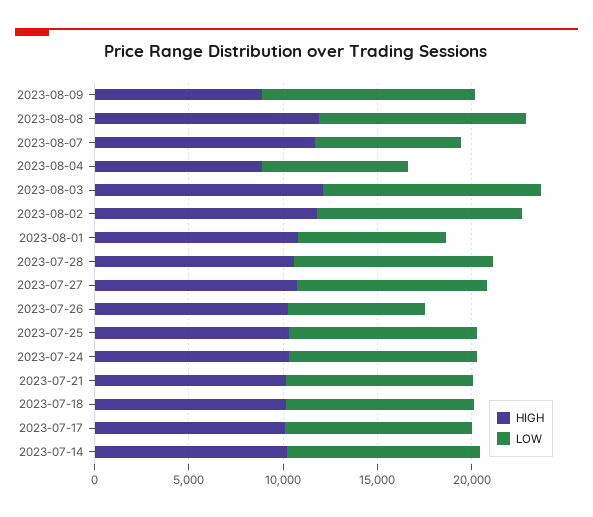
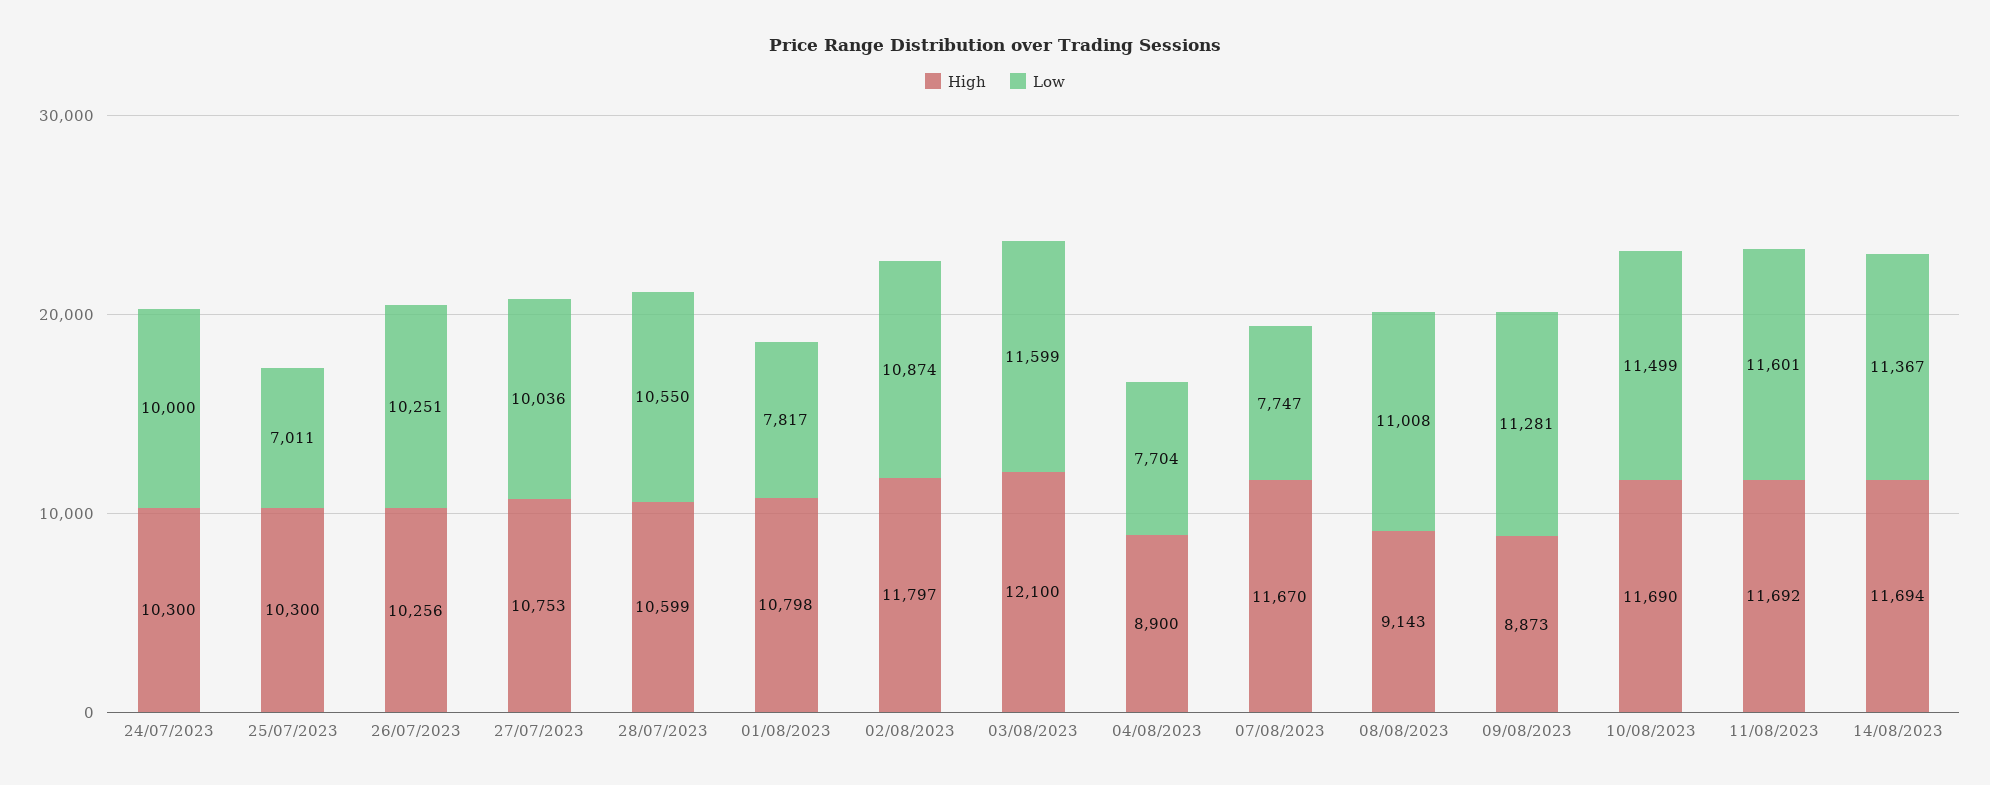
HIGH, 2023-08-08: 12000 -> 9143
LOW, 2023-07-26: 7000 -> 10251
LOW, 2023-07-25: 10000 -> 7011
HIGH, 2023-07-21: 10000 -> none
LOW, 2023-07-21: 10000 -> none
HIGH, 2023-07-18: 10000 -> none
LOW, 2023-07-18: 10000 -> none
HIGH, 2023-07-17: 10000 -> none
LOW, 2023-07-17: 10000 -> none
HIGH, 2023-07-14: 10000 -> none
LOW, 2023-07-14: 10000 -> none
HIGH, 10/08/2023: none -> 11690
LOW, 10/08/2023: none -> 11499
HIGH, 11/08/2023: none -> 11692
LOW, 11/08/2023: none -> 11601
HIGH, 14/08/2023: none -> 11694
LOW, 14/08/2023: none -> 11367

